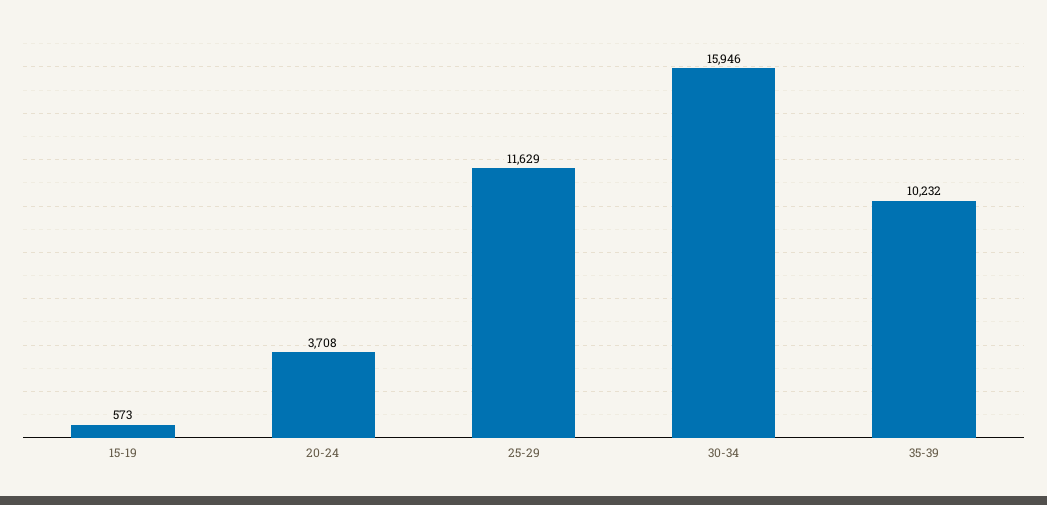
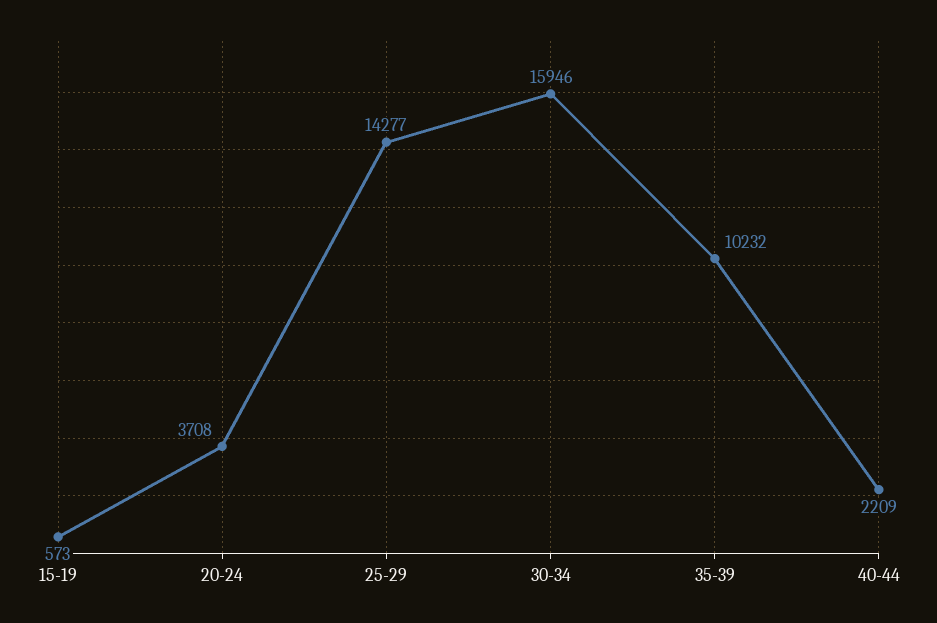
25-29: 11629 -> 14277
40-44: none -> 2209

